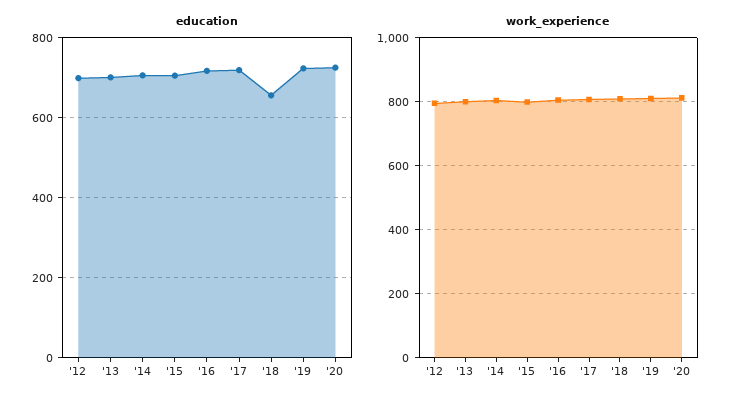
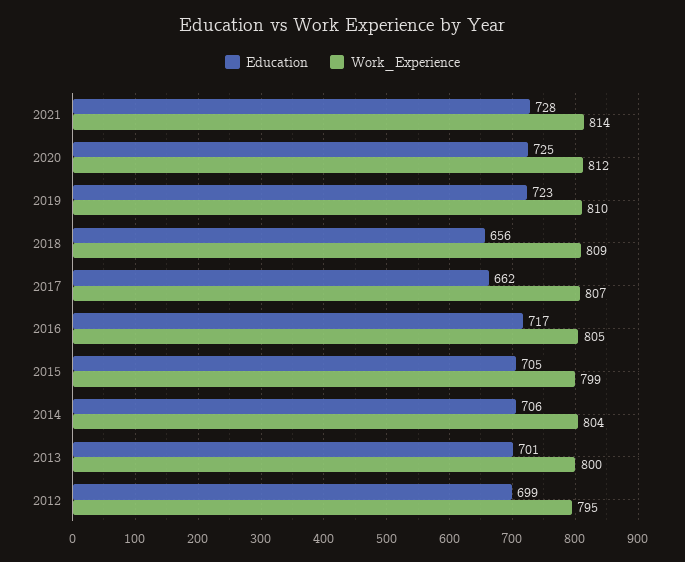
education, '17: 720 -> 662
education, 2021: none -> 728
work_experience, 2021: none -> 814

